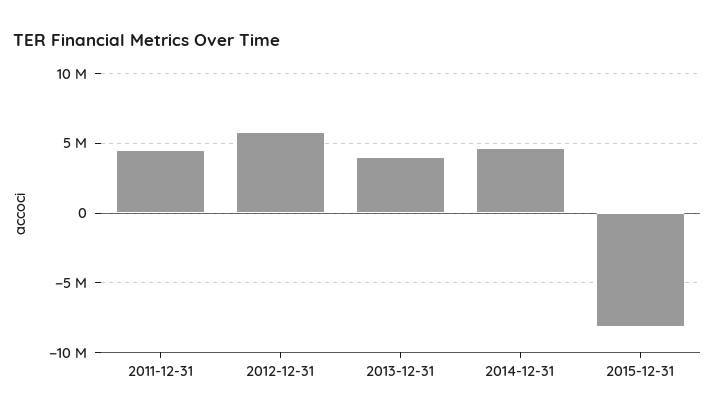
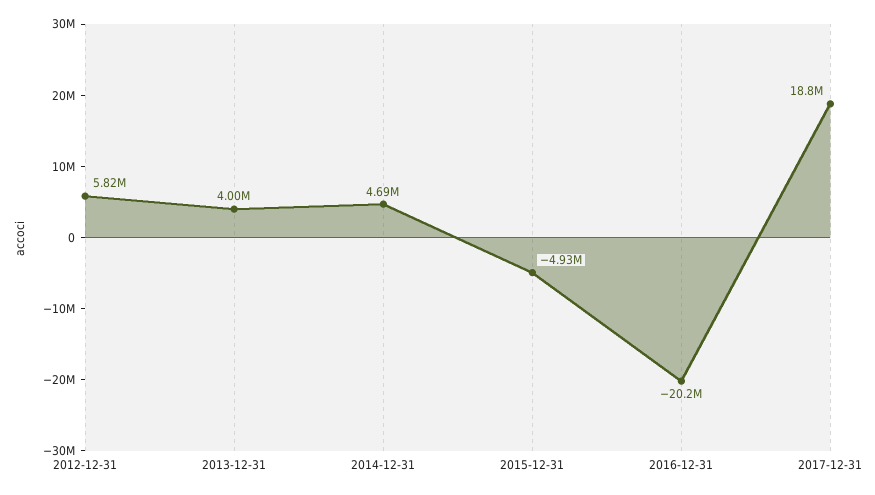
2011-12-31: 4500000 -> none
2015-12-31: -8000000 -> -4930000
2016-12-31: none -> -20200000
2017-12-31: none -> 18800000

